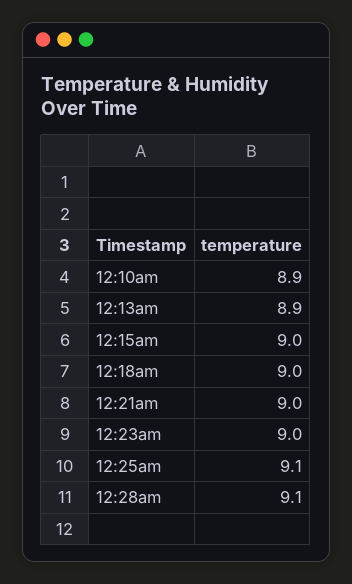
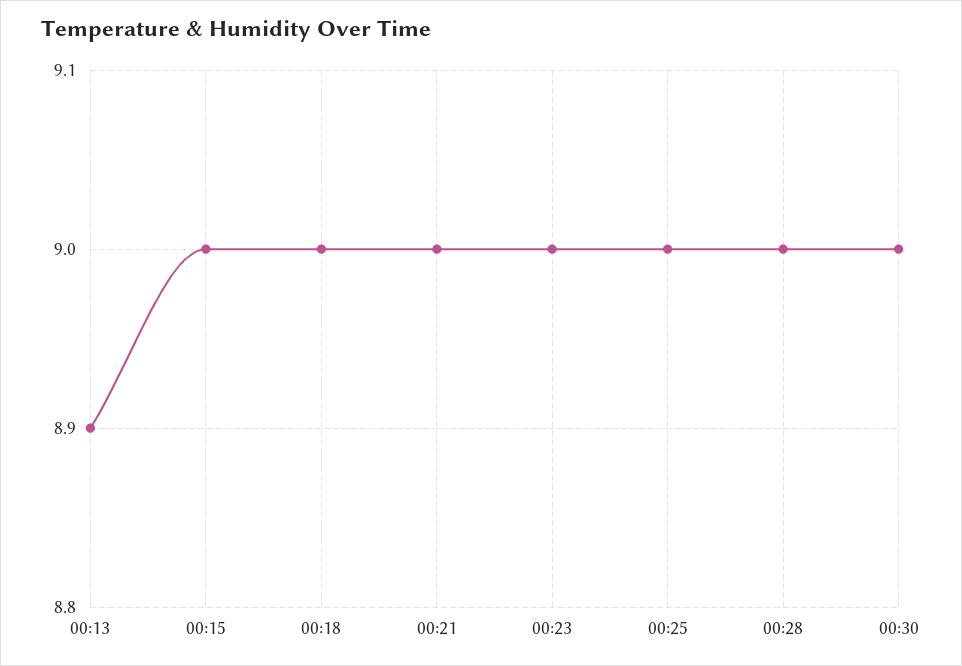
12:10am: 8.9 -> none
12:25am: 9.1 -> 9
12:28am: 9.1 -> 9
00:30: none -> 9

